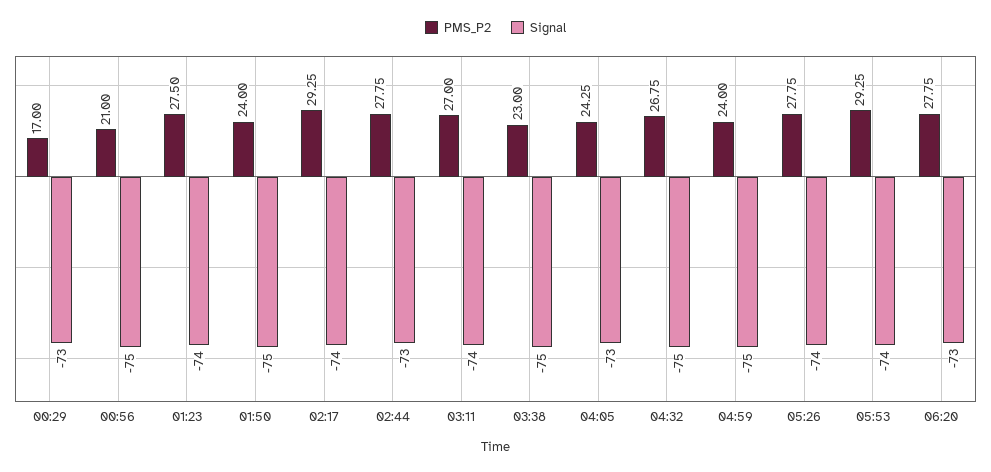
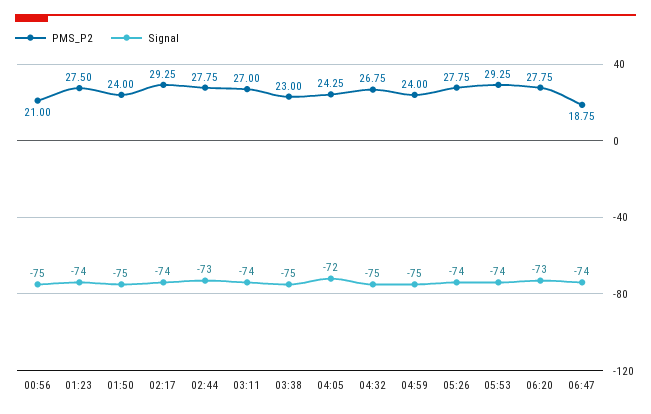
PMS_P2, 00:29: 17 -> none
Signal, 00:29: -73 -> none
Signal, 04:05: -73 -> -72
PMS_P2, 06:47: none -> 18.75
Signal, 06:47: none -> -74

